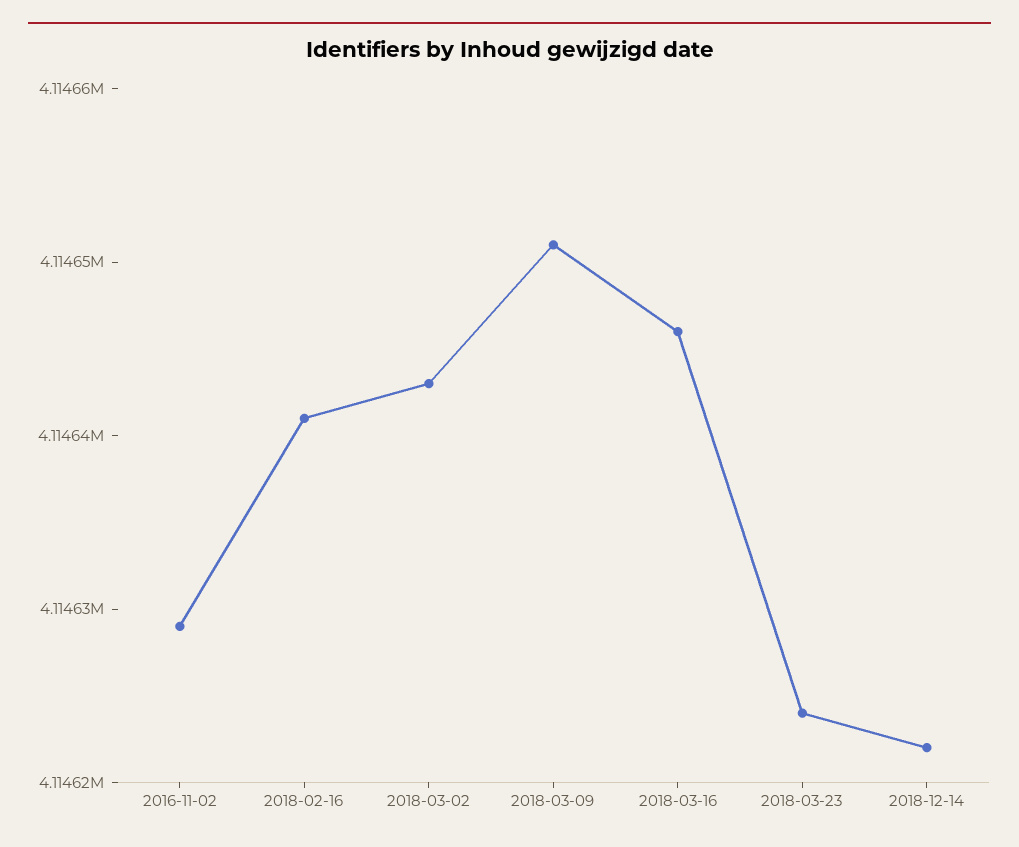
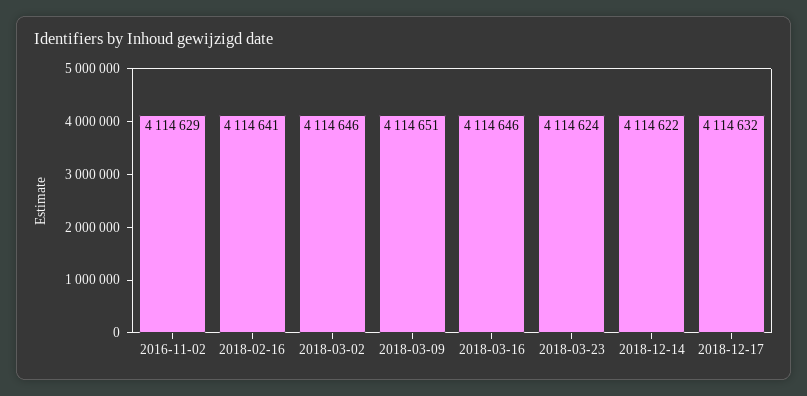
2018-03-02: 4114643 -> 4114646
2018-12-17: none -> 4114632

